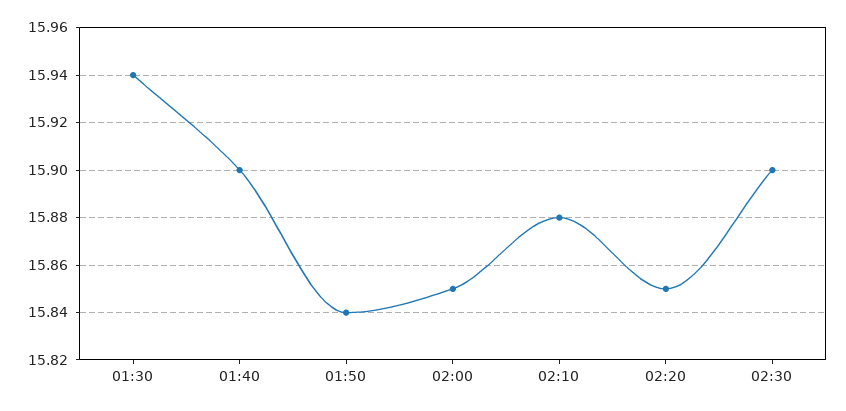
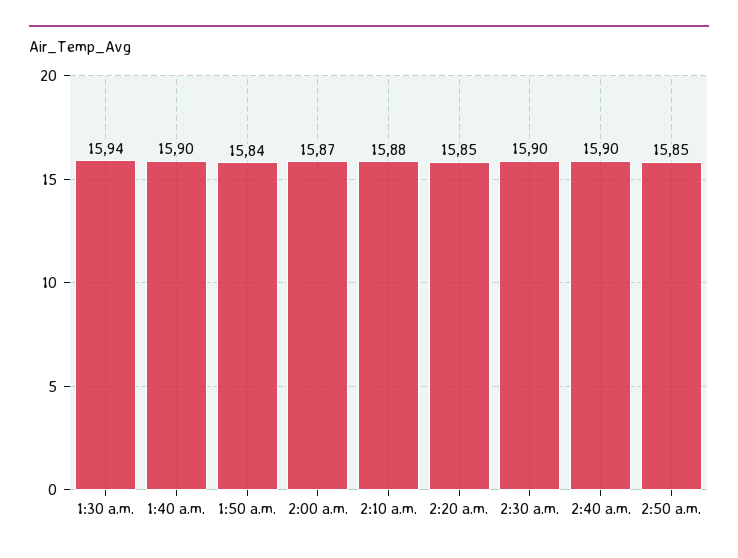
02:00: 15.85 -> 15.87
2:40 a.m.: none -> 15.9
2:50 a.m.: none -> 15.85

